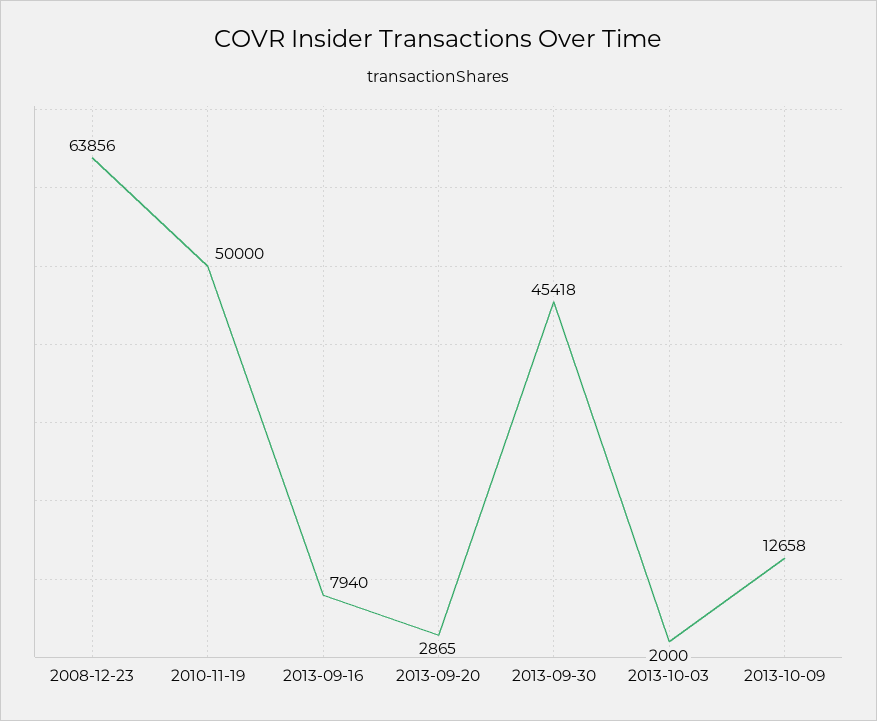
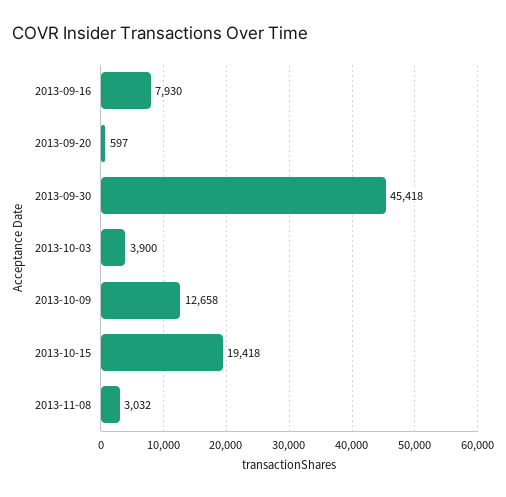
2008-12-23: 63856 -> none
2010-11-19: 50000 -> none
2013-09-16: 7940 -> 7930
2013-09-20: 2865 -> 597
2013-10-03: 2000 -> 3900
2013-10-15: none -> 19418
2013-11-08: none -> 3032

